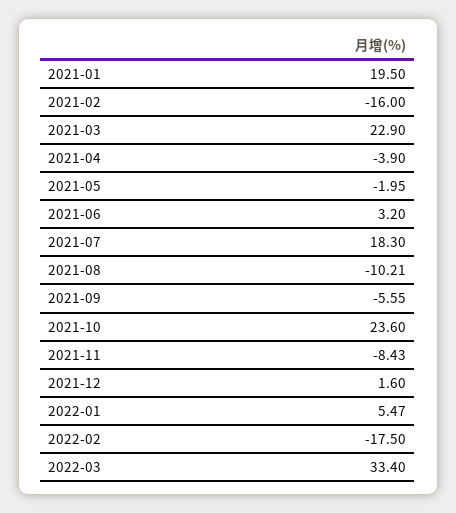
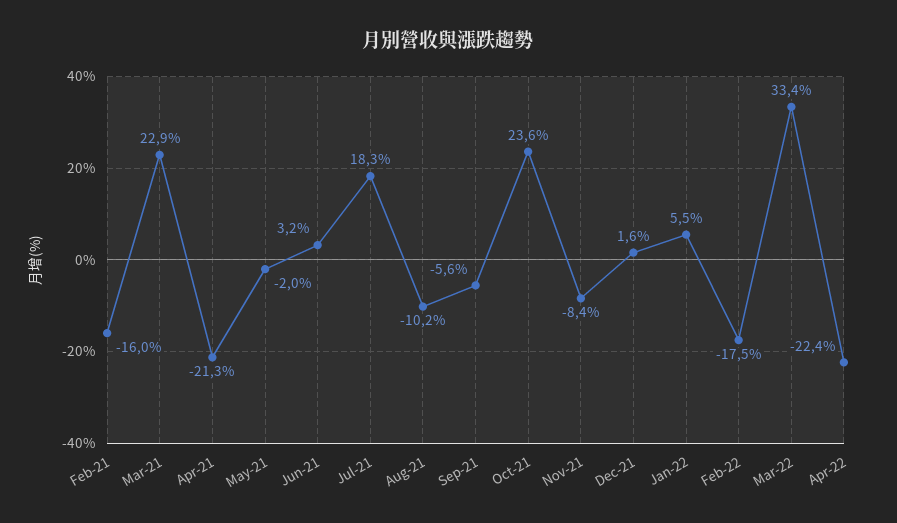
2021-01: 19.5 -> none
2021-04: -3.9 -> -21.3
Apr-22: none -> -22.4

